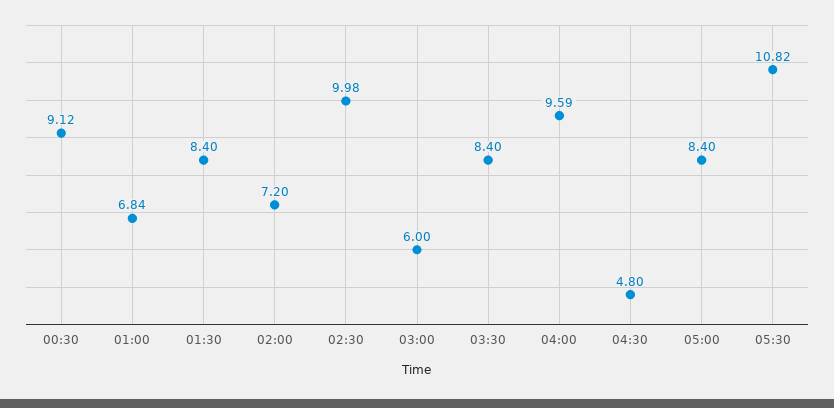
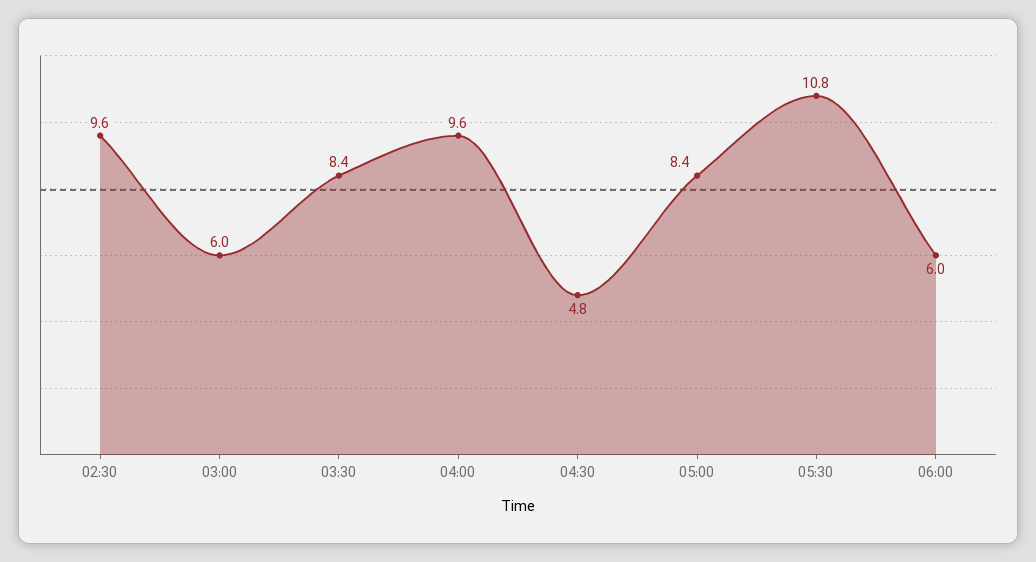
00:30: 9.12 -> none
01:00: 6.84 -> none
01:30: 8.4 -> none
02:00: 7.2 -> none
02:30: 9.98 -> 9.6
06:00: none -> 6

